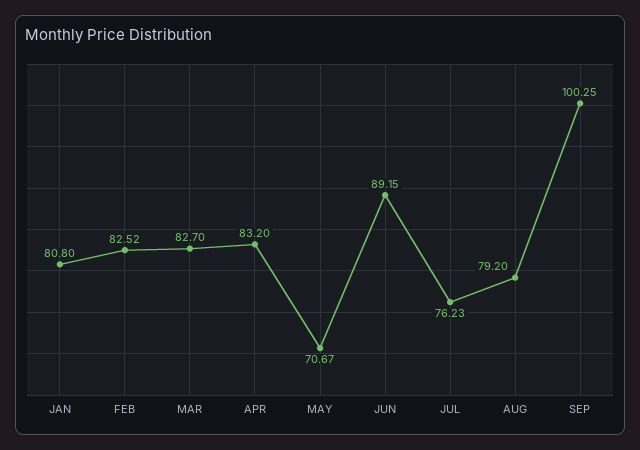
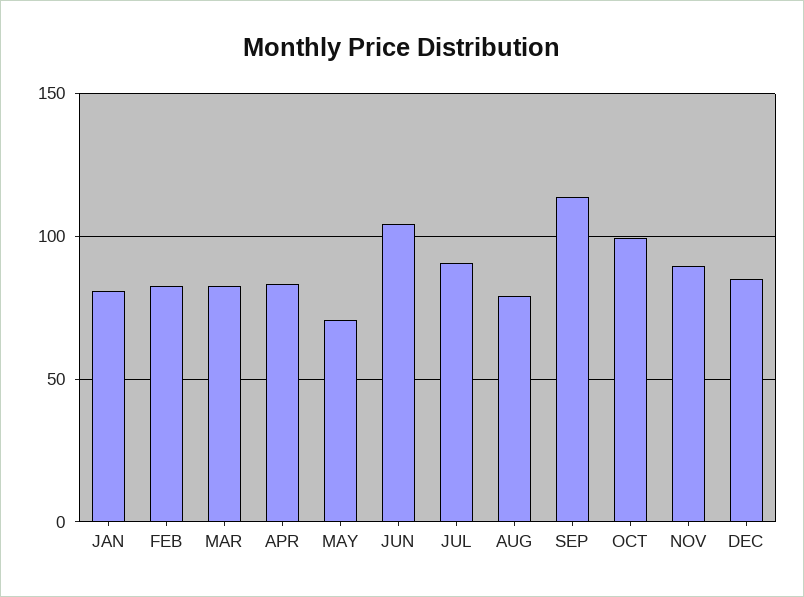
JUN: 89.15 -> 105
JUL: 76.23 -> 90
SEP: 100.25 -> 115
OCT: none -> 100
NOV: none -> 90
DEC: none -> 85

